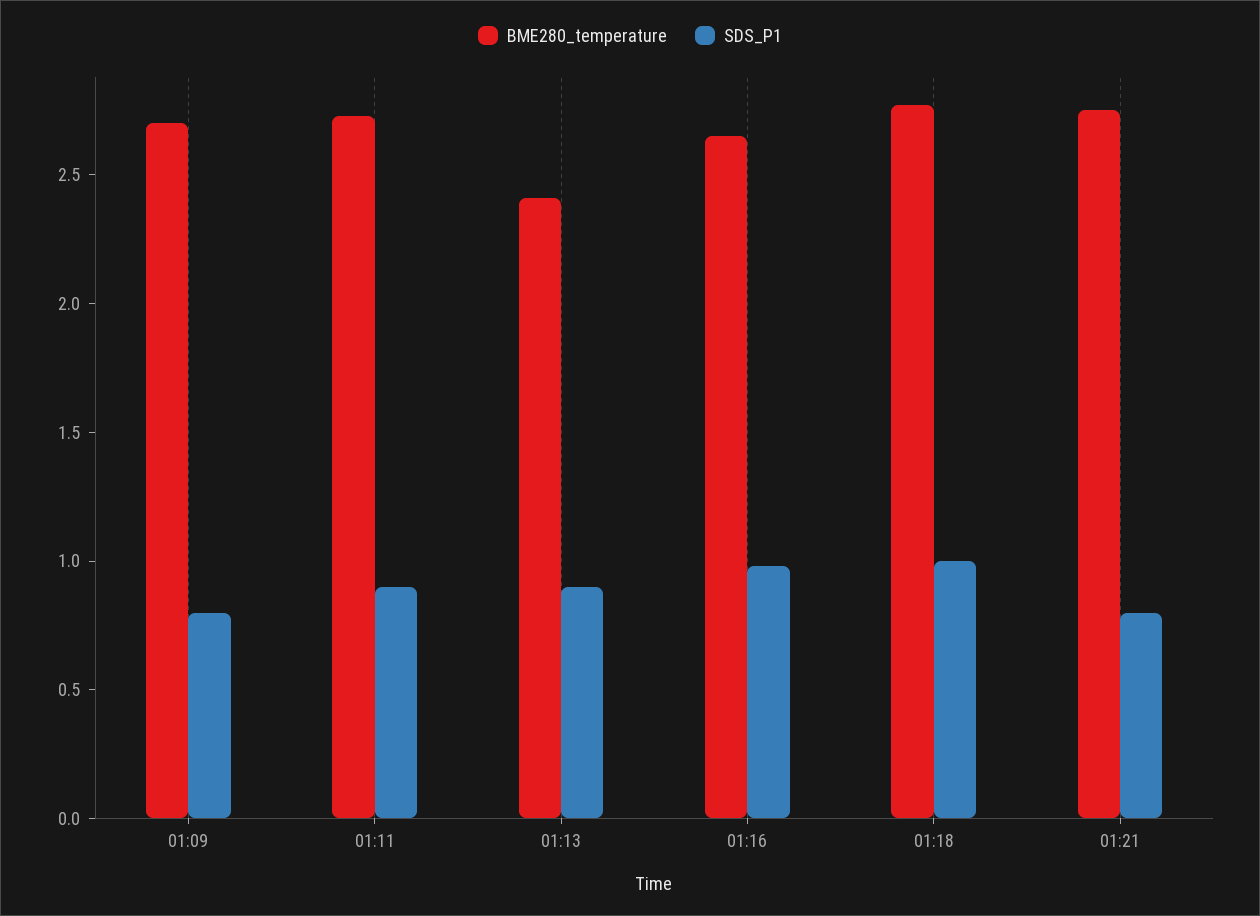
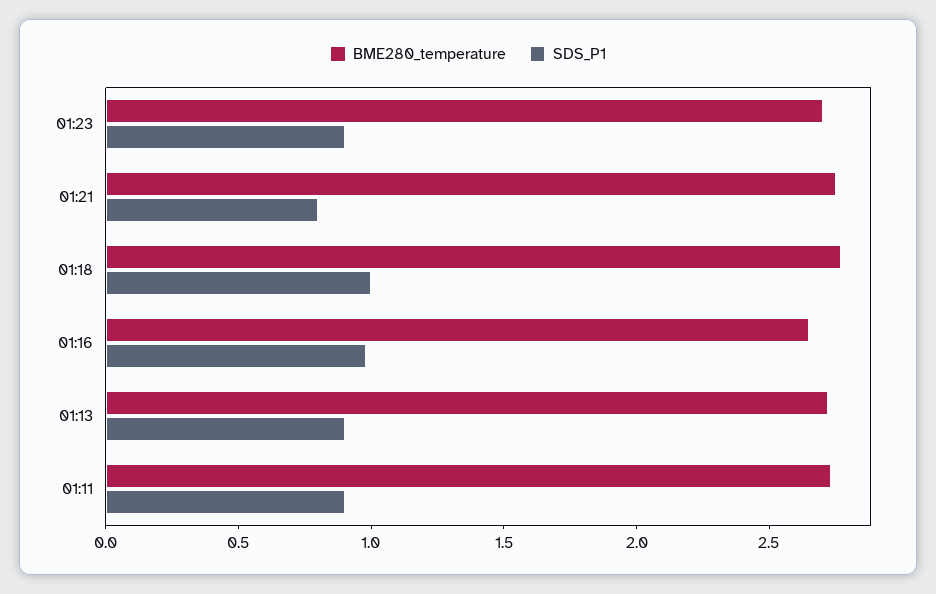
BME280_temperature, 01:09: 2.7 -> none
SDS_P1, 01:09: 0.8 -> none
BME280_temperature, 01:13: 2.4 -> 2.7
BME280_temperature, 01:23: none -> 2.7
SDS_P1, 01:23: none -> 0.9

